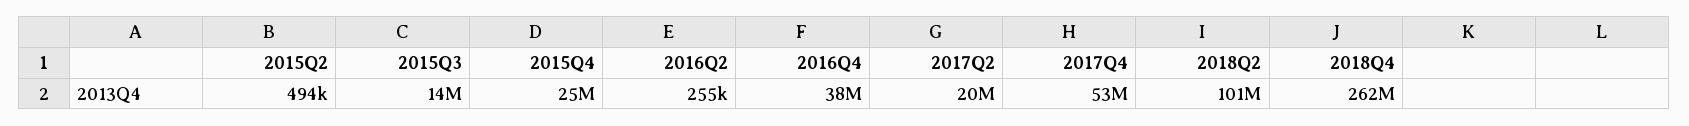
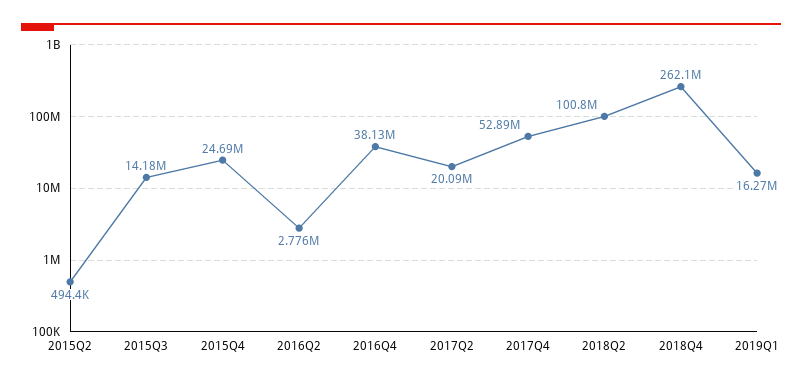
2016Q2: 255000 -> 2776000
2019Q1: none -> 16270000

